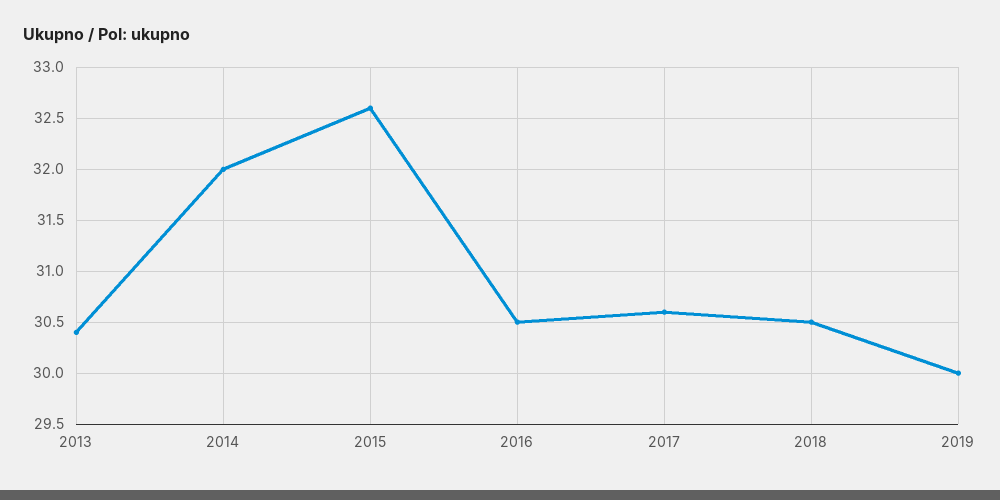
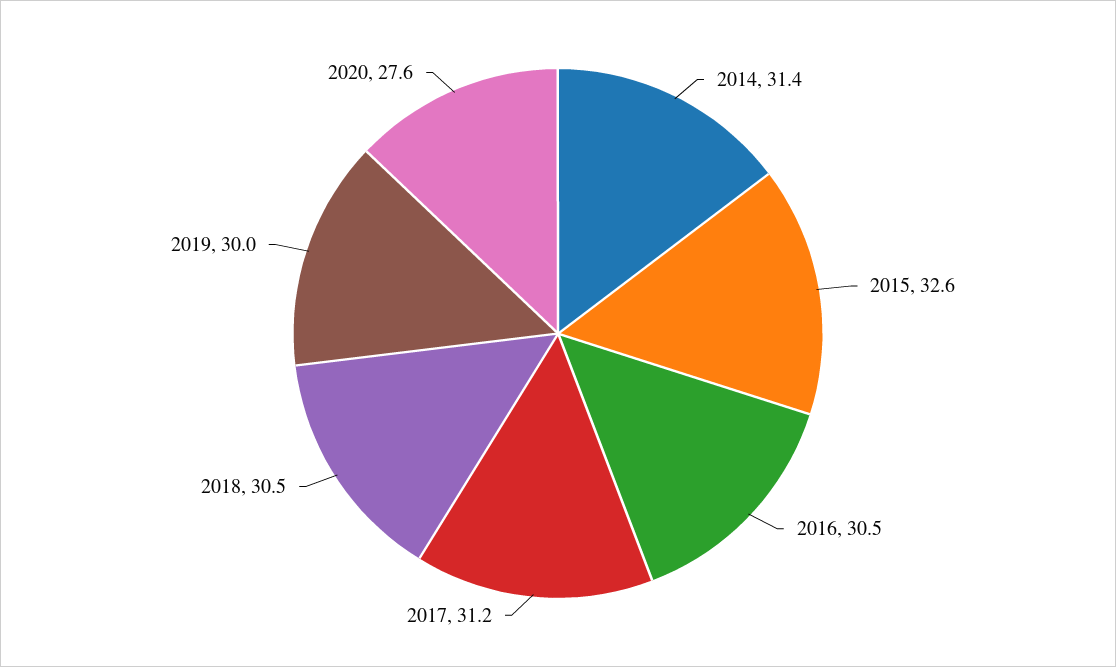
2013: 30.4 -> none
2014: 32 -> 31.4
2017: 30.6 -> 31.2
2020: none -> 27.6

